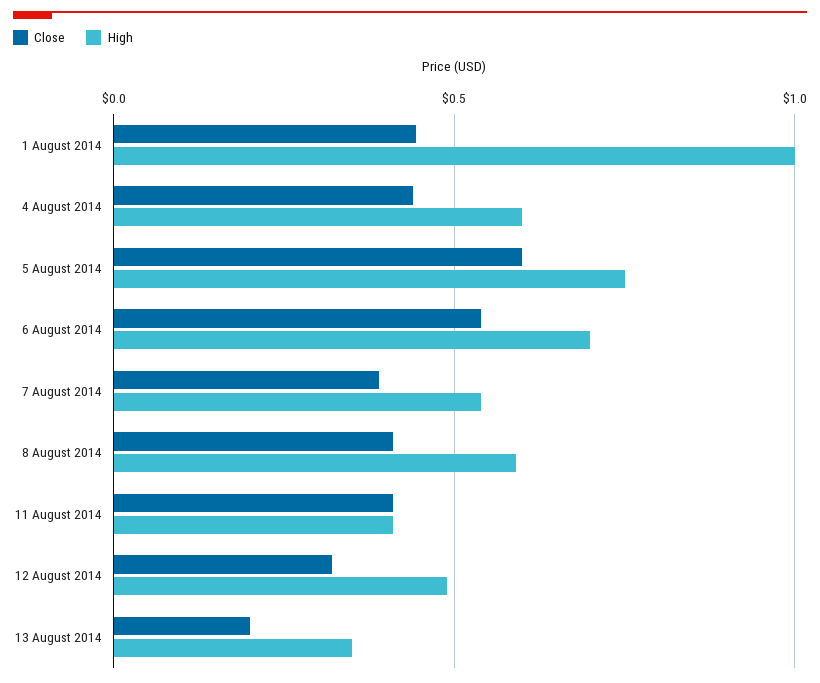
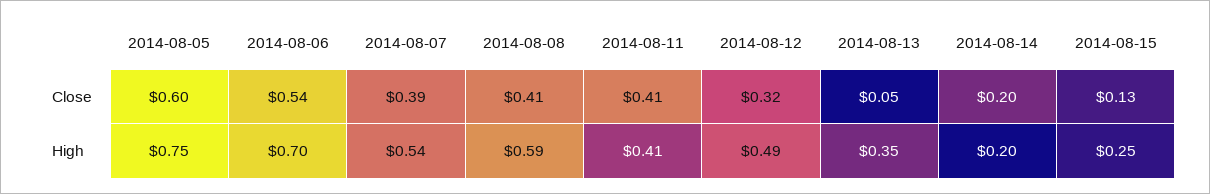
Close, 1 August 2014: 0.45 -> none
High, 1 August 2014: 1 -> none
Close, 4 August 2014: 0.45 -> none
High, 4 August 2014: 0.6 -> none
Close, 13 August 2014: 0.2 -> 0.05
Close, 2014-08-14: none -> 0.2
Close, 2014-08-15: none -> 0.13
High, 2014-08-14: none -> 0.2
High, 2014-08-15: none -> 0.25

